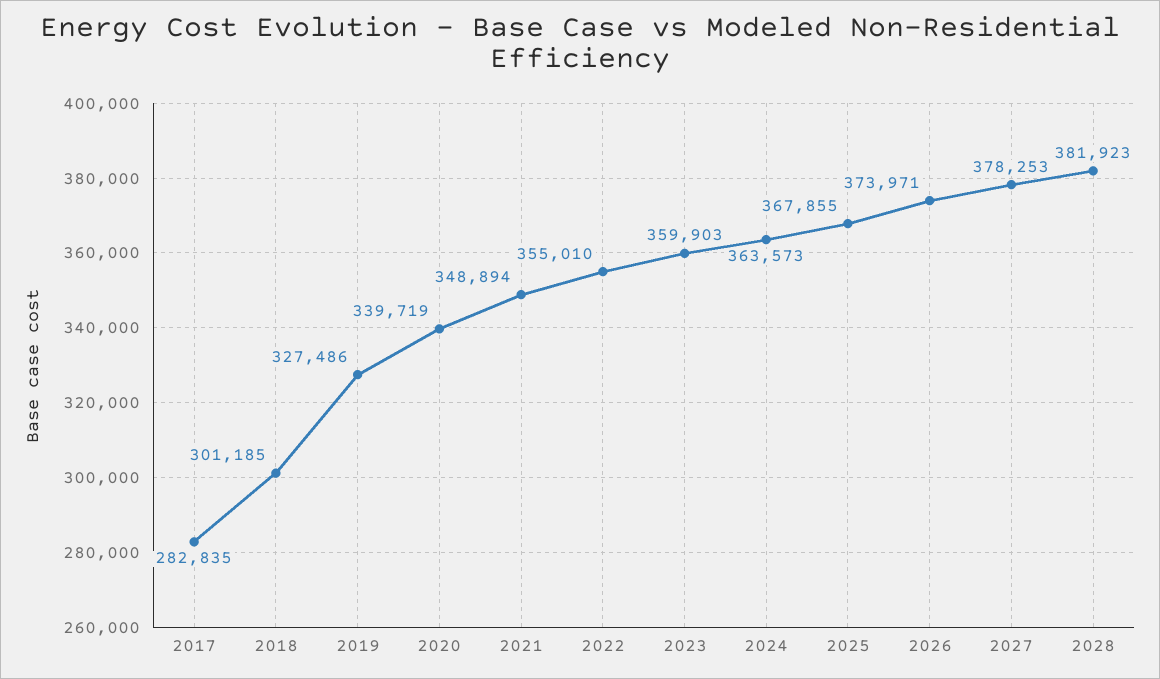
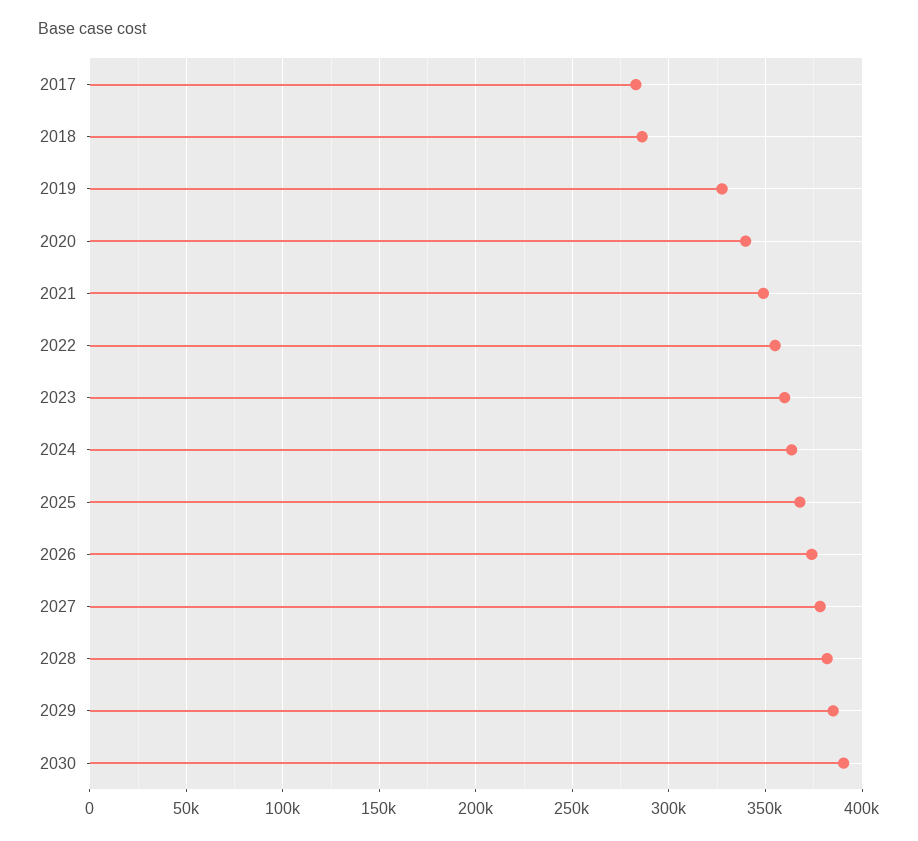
2018: 301185 -> 285000
2029: none -> 385000
2030: none -> 390000

